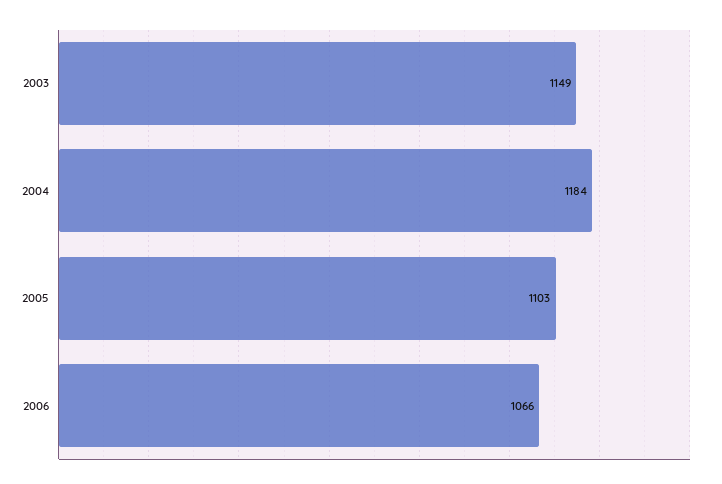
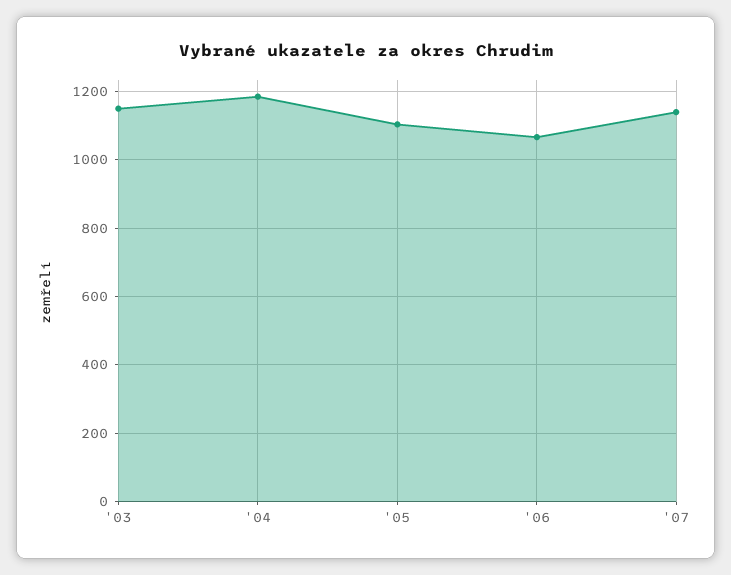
'07: none -> 1140

